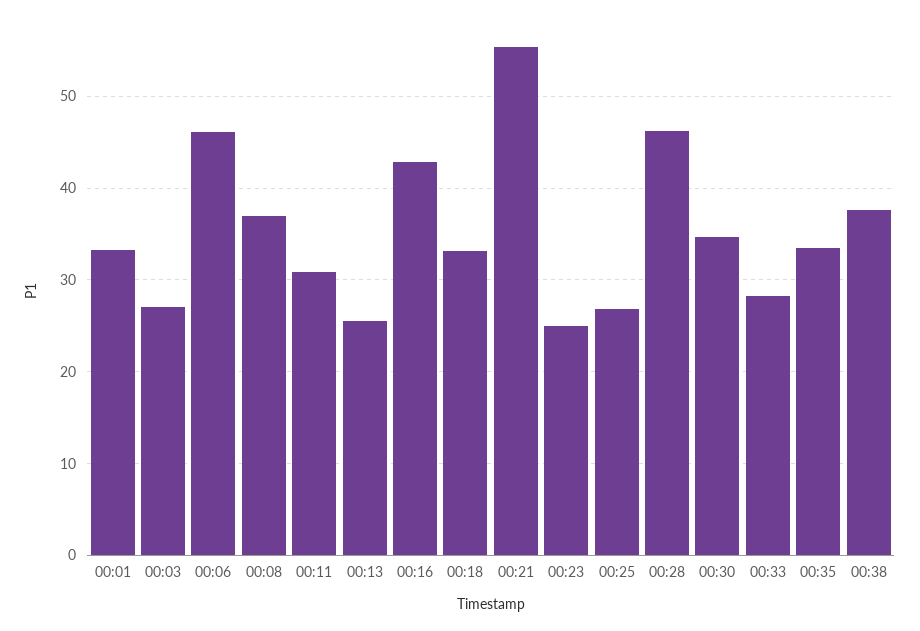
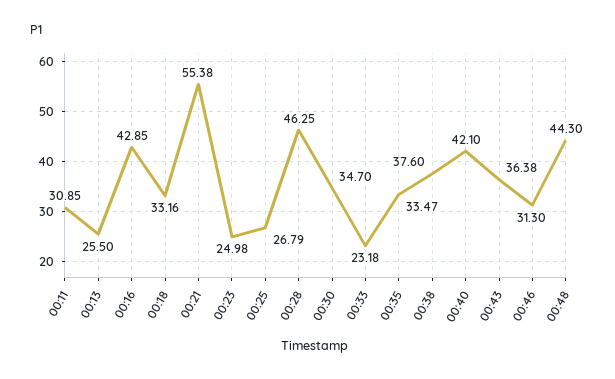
00:01: 33 -> none
00:03: 27 -> none
00:06: 46 -> none
00:08: 37 -> none
00:33: 28 -> 23.18
00:40: none -> 42.1
00:43: none -> 36.38
00:46: none -> 31.3
00:48: none -> 44.3

